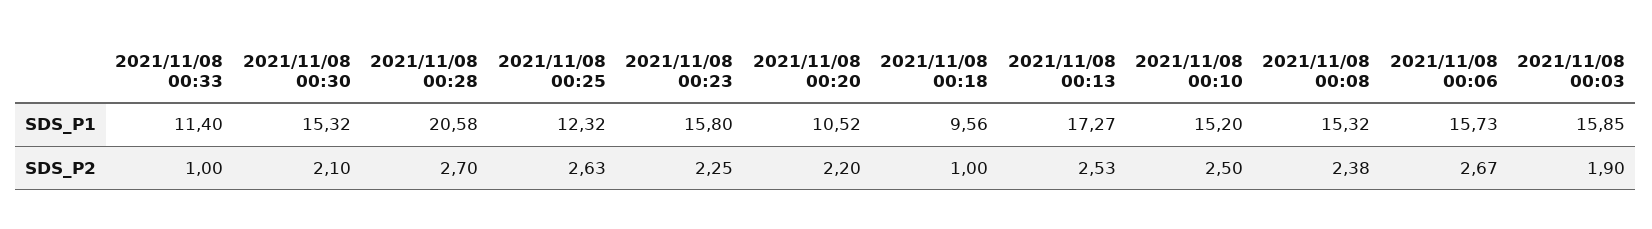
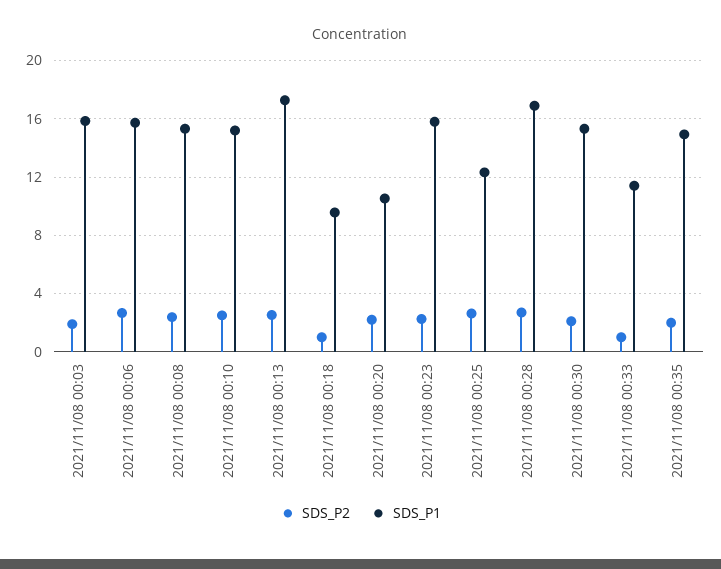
SDS_P1, 2021/11/08 00:28: 20.58 -> 17
SDS_P2, 2021/11/08 00:35: none -> 2
SDS_P1, 2021/11/08 00:35: none -> 15

